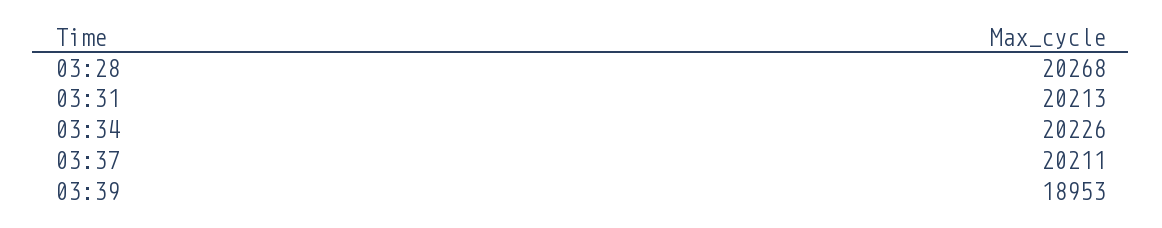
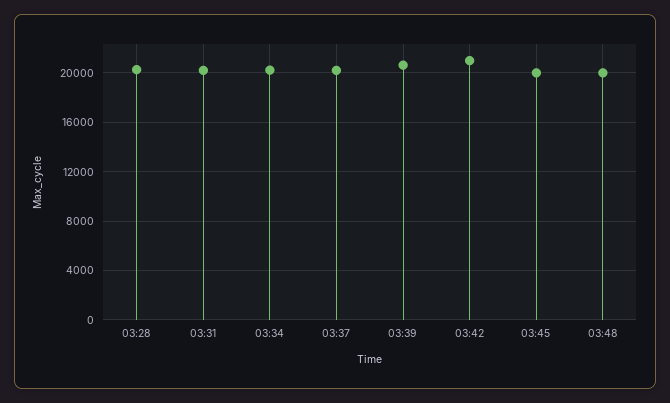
03:39: 18953 -> 20500
03:42: none -> 21000
03:45: none -> 20000
03:48: none -> 20000

